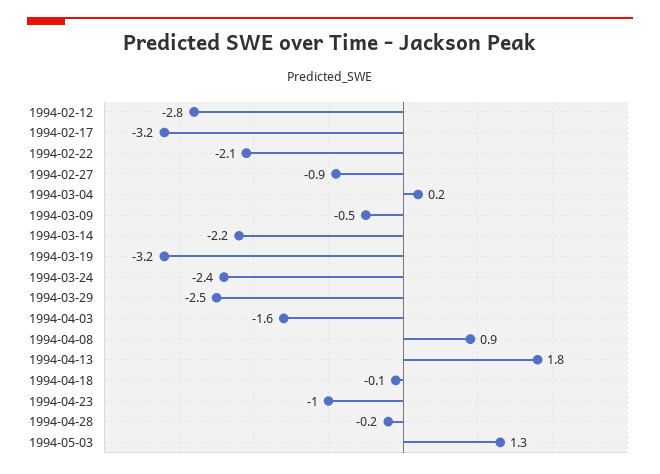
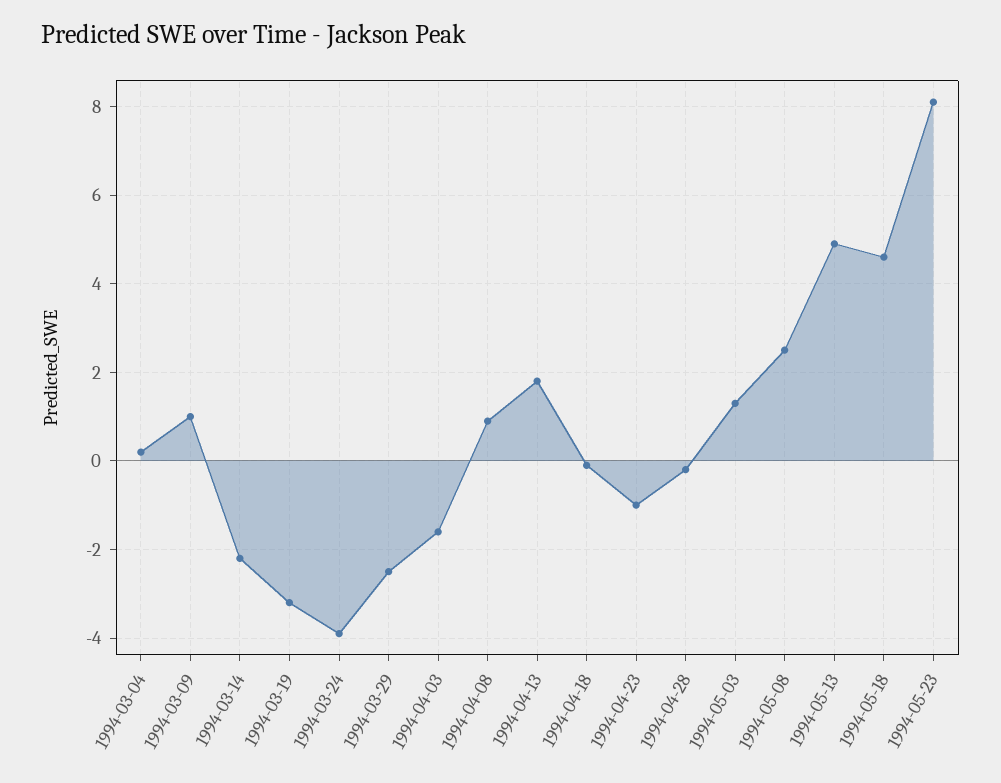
1994-02-12: -2.8 -> none
1994-02-17: -3.2 -> none
1994-02-22: -2.1 -> none
1994-02-27: -0.9 -> none
1994-03-09: -0.5 -> 1
1994-03-24: -2.4 -> -4
1994-05-08: none -> 2.5
1994-05-13: none -> 5
1994-05-18: none -> 4.5
1994-05-23: none -> 8

